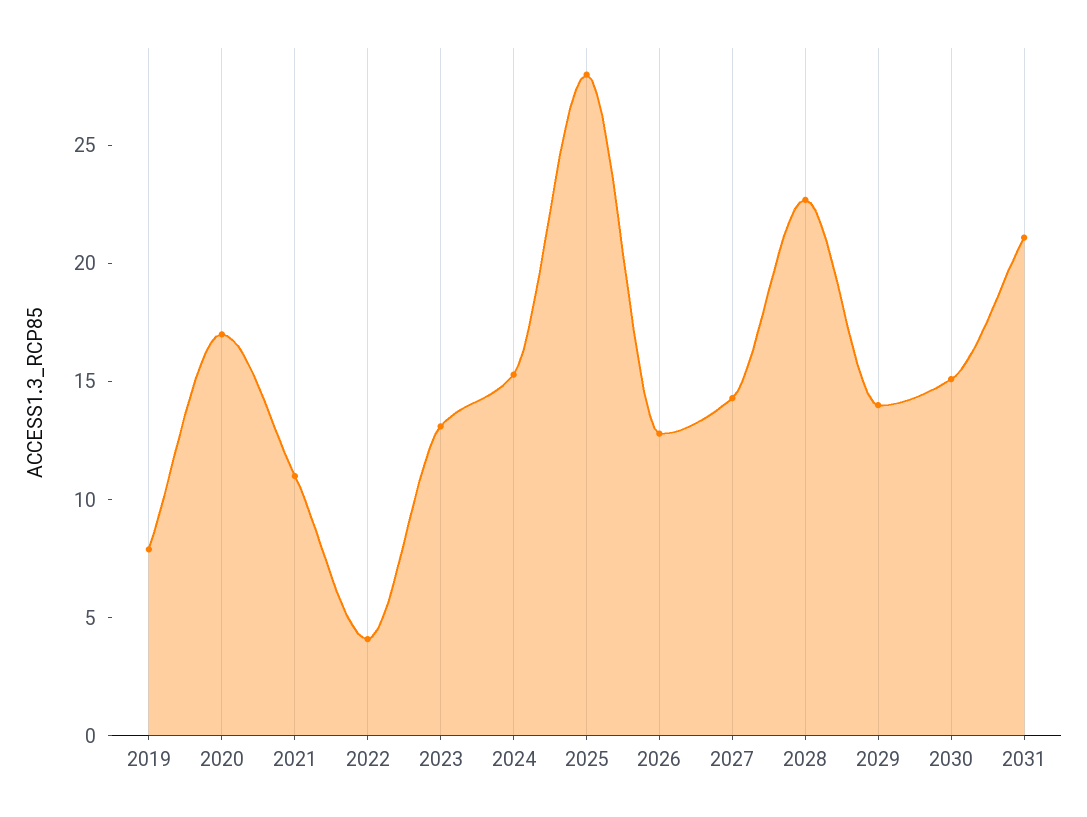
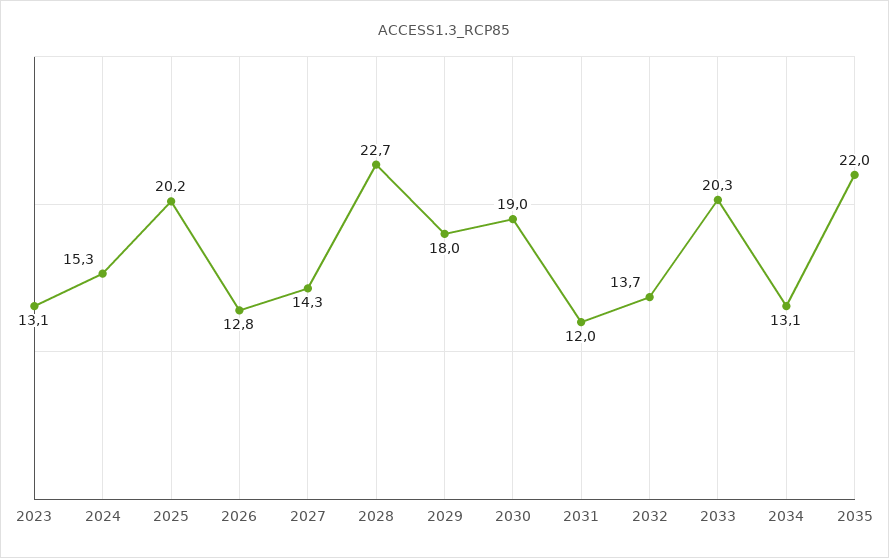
2019: 8 -> none
2020: 17 -> none
2021: 11 -> none
2022: 4 -> none
2025: 28 -> 20.2
2029: 14 -> 18
2030: 15 -> 19
2031: 21 -> 12
2032: none -> 13.7
2033: none -> 20.3
2034: none -> 13.1
2035: none -> 22

